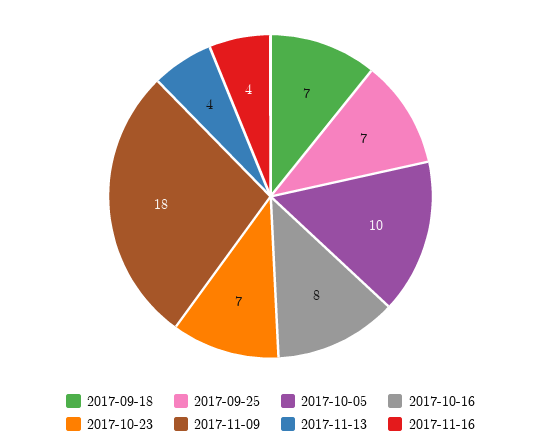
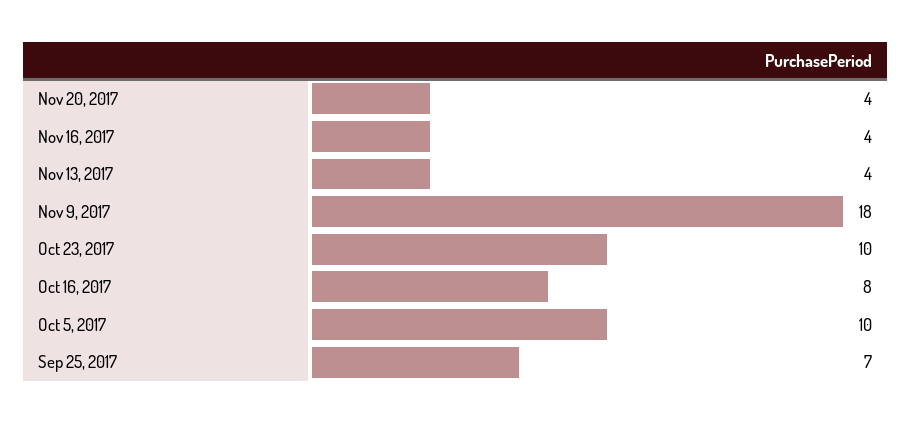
2017-09-18: 7 -> none
2017-10-23: 7 -> 10
Nov 20, 2017: none -> 4

